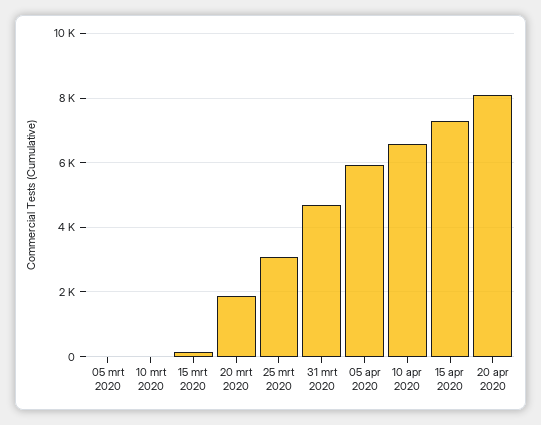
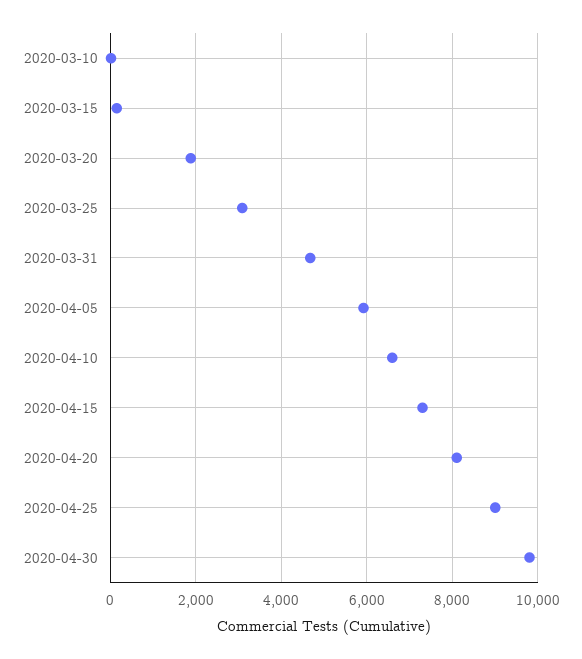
05 mrt 2020: 0 -> none
2020-04-25: none -> 9000
2020-04-30: none -> 9800

